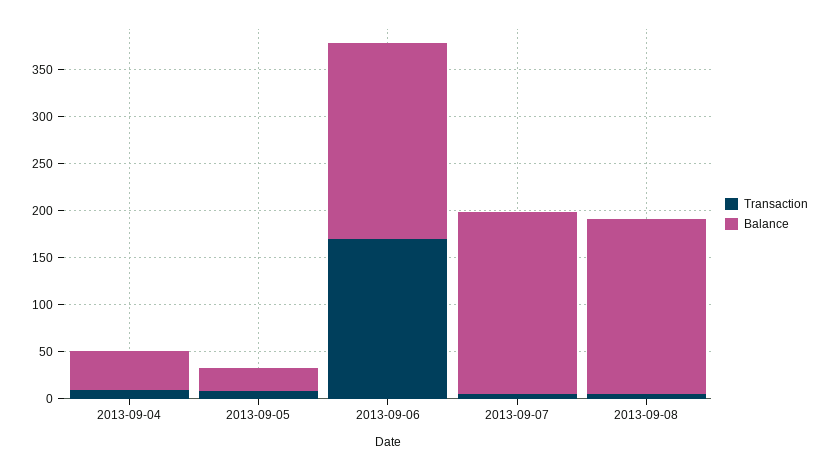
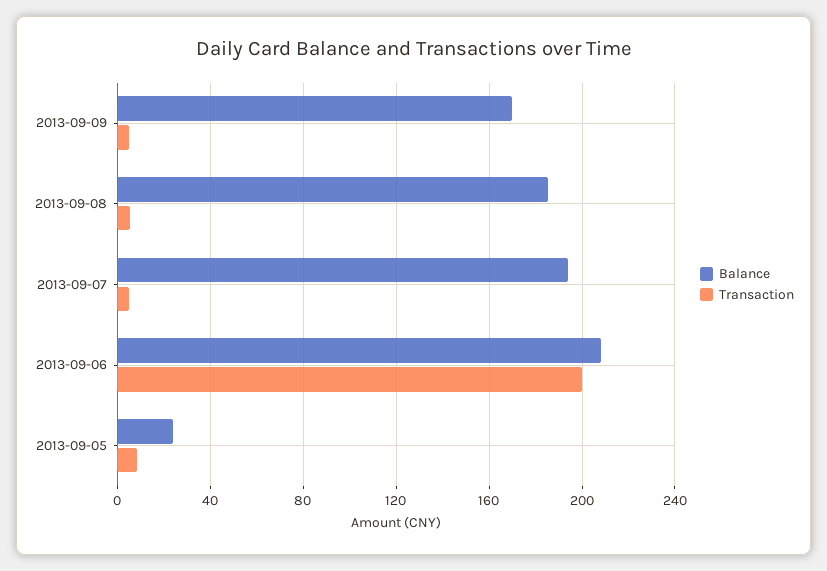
Transaction, 2013-09-04: 10 -> none
Balance, 2013-09-04: 40 -> none
Transaction, 2013-09-06: 170 -> 200
Balance, 2013-09-09: none -> 170
Transaction, 2013-09-09: none -> 5

